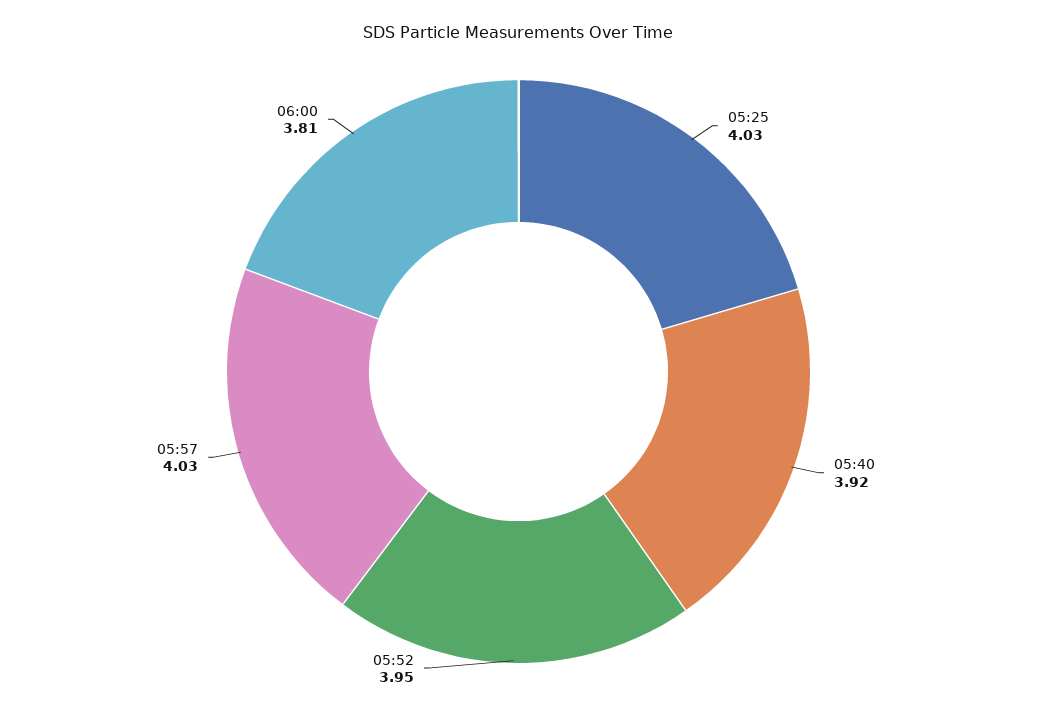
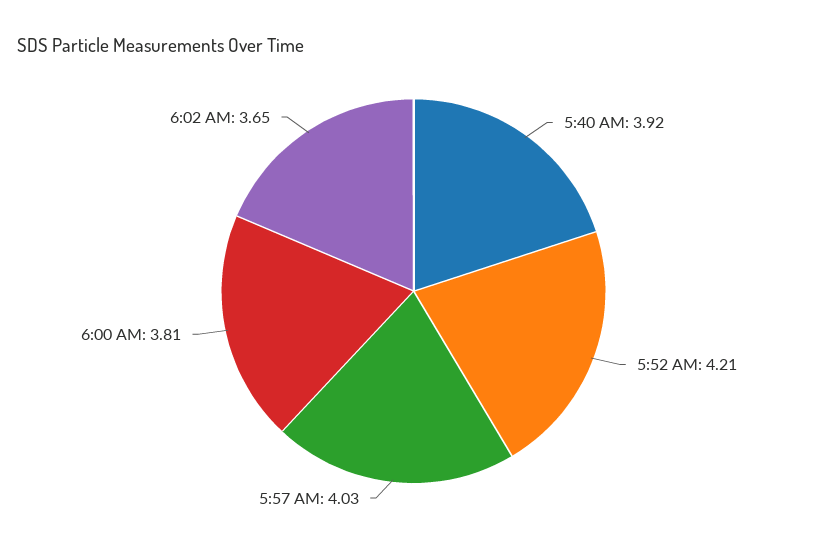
05:25: 4.03 -> none
05:52: 3.95 -> 4.21
6:02 AM: none -> 3.65

